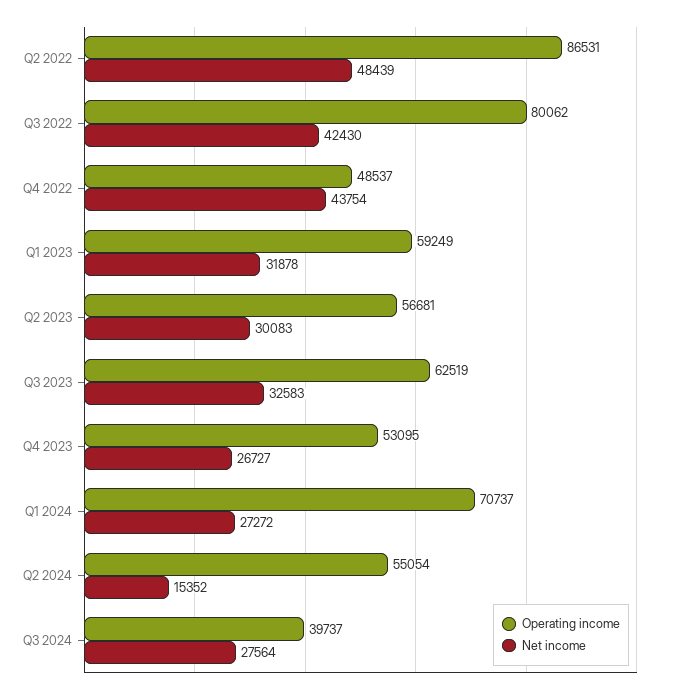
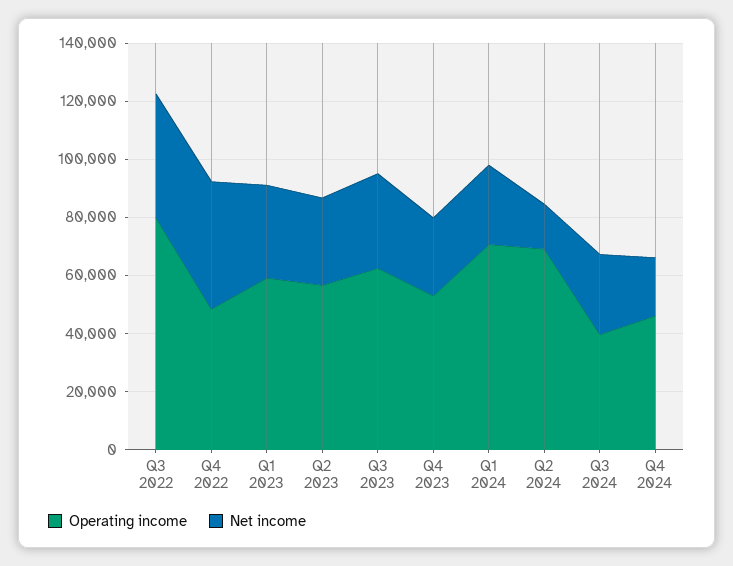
Operating income, Q2 2022: 86531 -> none
Net income, Q2 2022: 48439 -> none
Operating income, Q2 2024: 55054 -> 70000
Operating income, Q4 2024: none -> 45000
Net income, Q4 2024: none -> 20000

